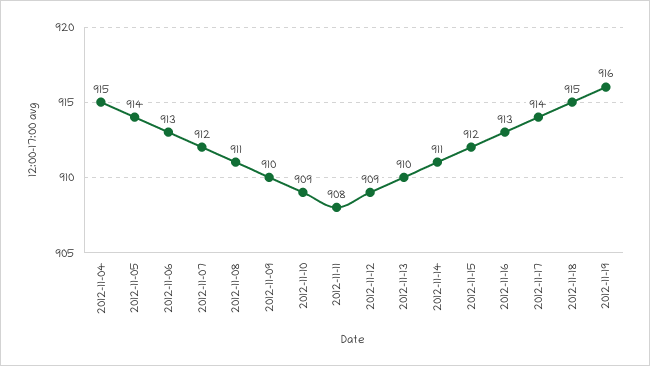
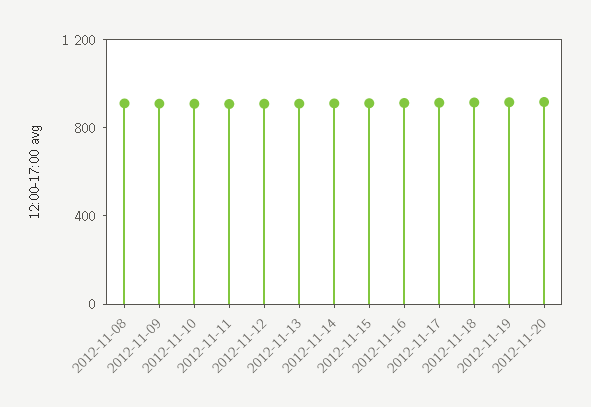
2012-11-04: 915 -> none
2012-11-05: 914 -> none
2012-11-06: 913 -> none
2012-11-07: 912 -> none
2012-11-20: none -> 900

